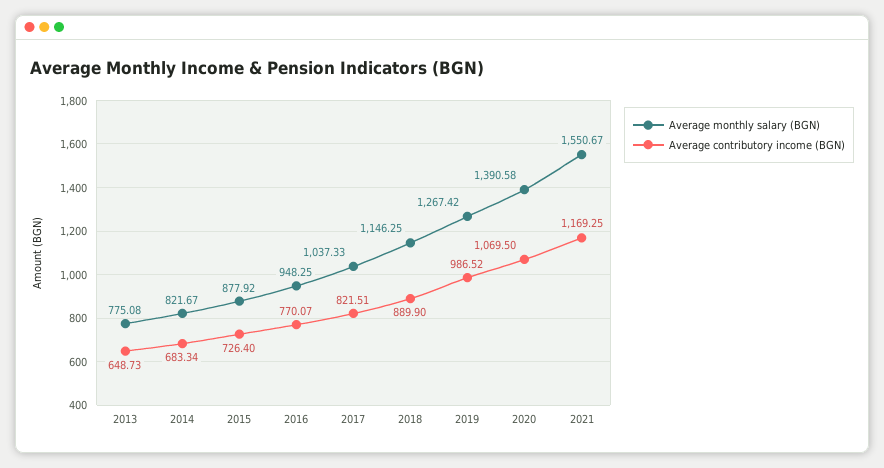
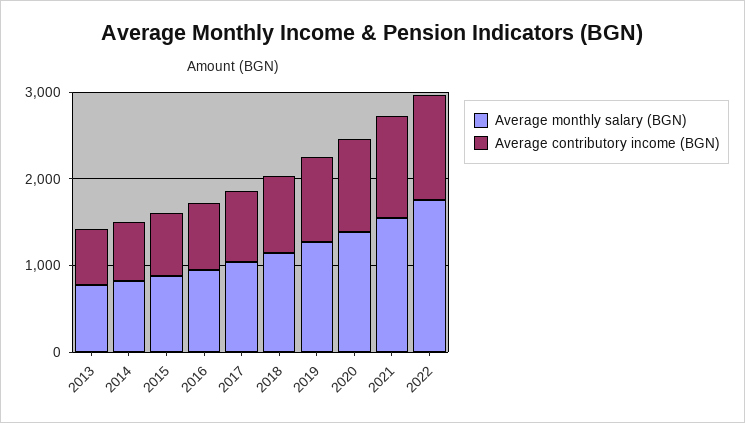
Average monthly salary (BGN), 2022: none -> 1800
Average contributory income (BGN), 2022: none -> 1200

